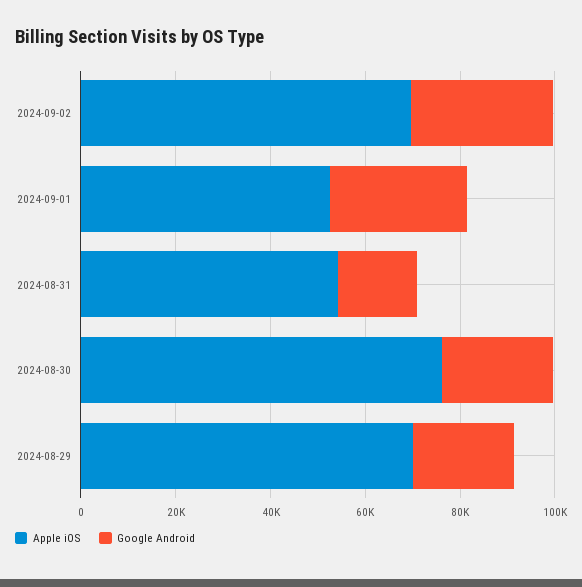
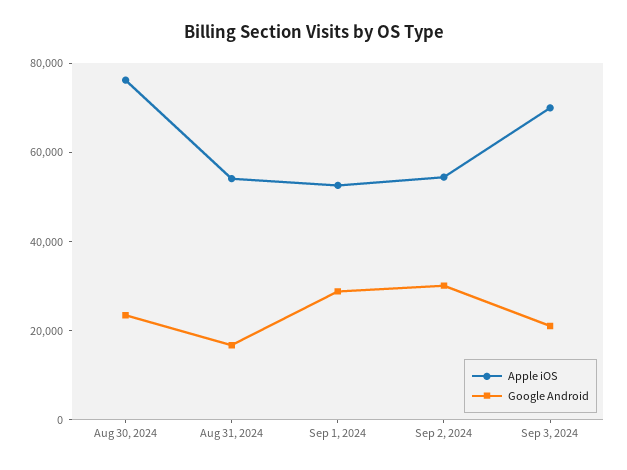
Apple iOS, 2024-09-02: 70000 -> 55000
Apple iOS, 2024-08-29: 70000 -> none
Google Android, 2024-08-29: 20000 -> none
Apple iOS, Sep 3, 2024: none -> 70000
Google Android, Sep 3, 2024: none -> 20000

